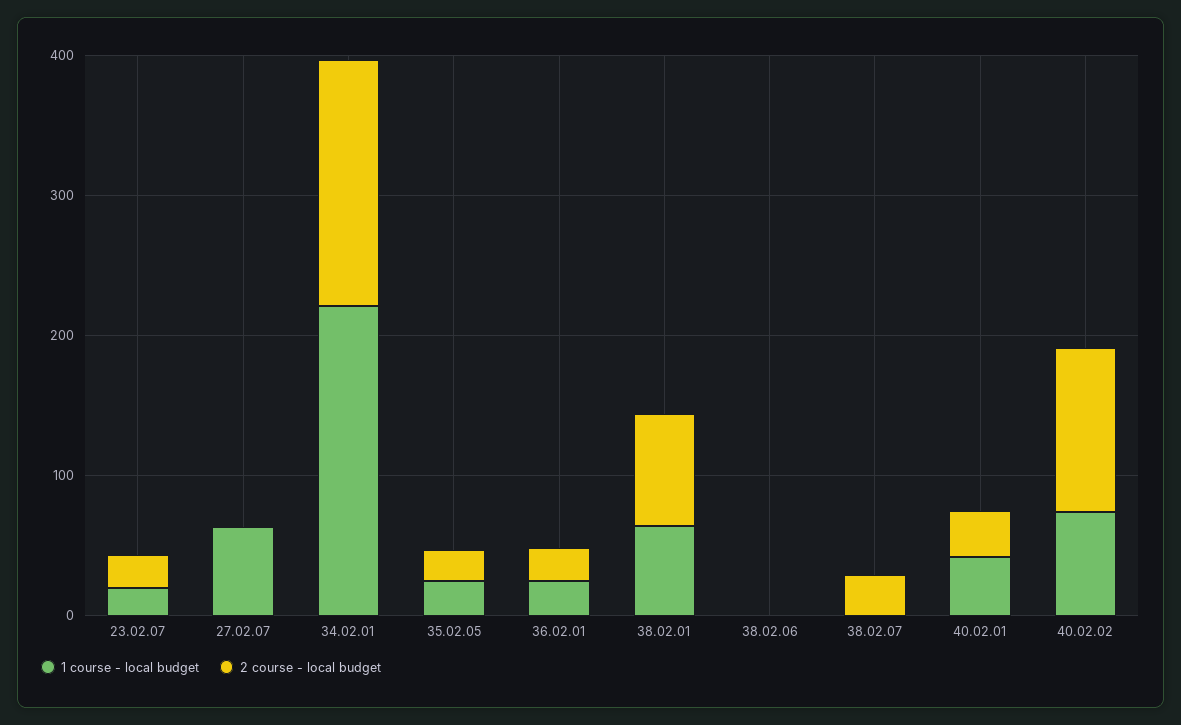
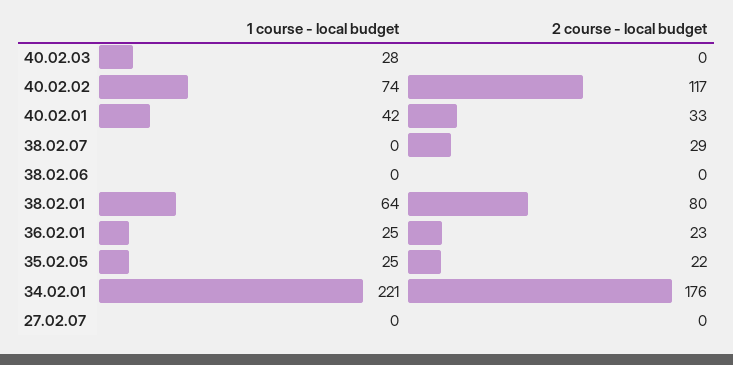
1 course - local budget, 23.02.07: 20 -> none
2 course - local budget, 23.02.07: 20 -> none
1 course - local budget, 27.02.07: 60 -> 0
1 course - local budget, 40.02.03: none -> 28
2 course - local budget, 40.02.03: none -> 0

